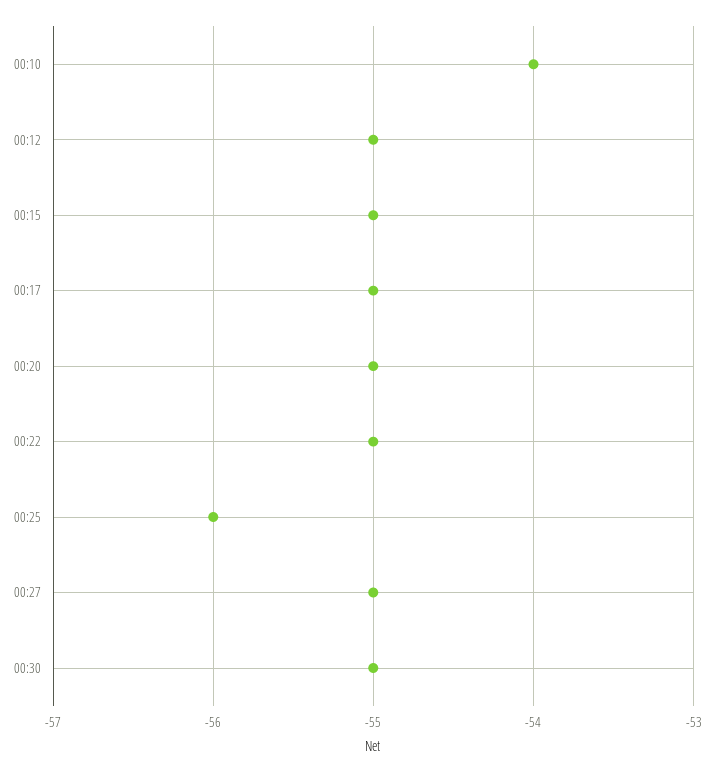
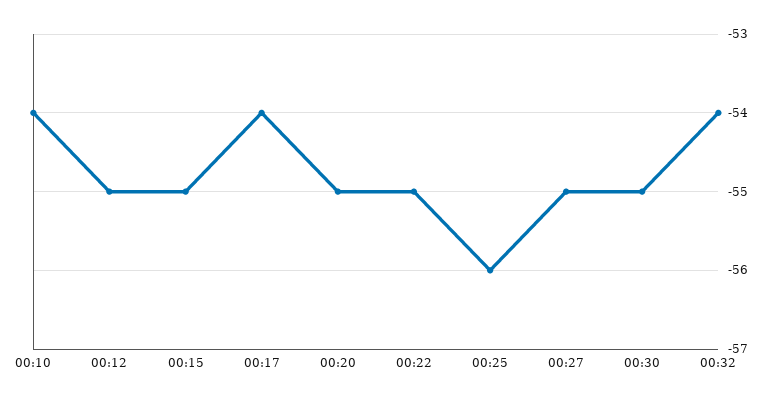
00:17: -55 -> -54
00:32: none -> -54

